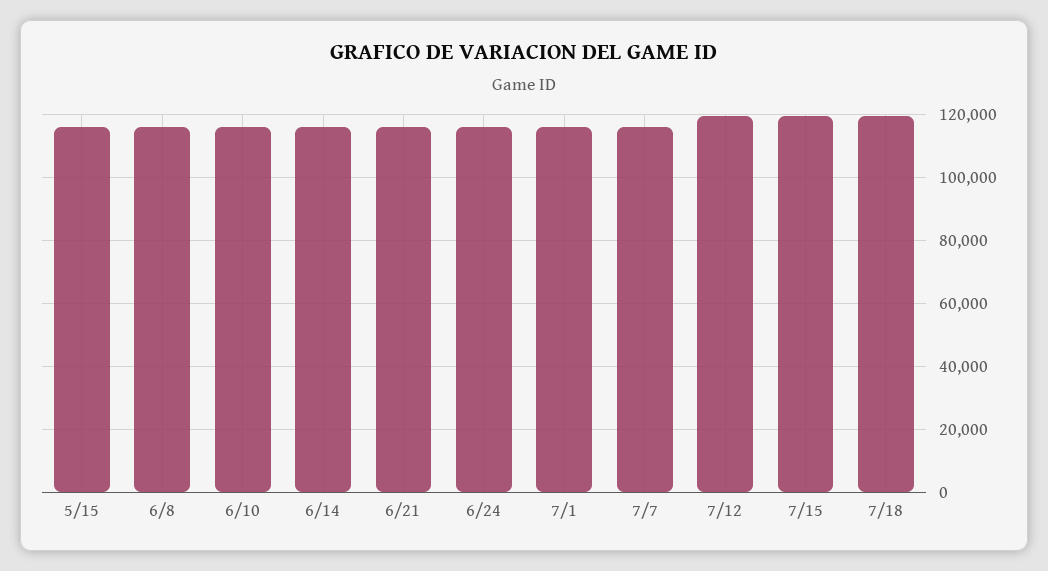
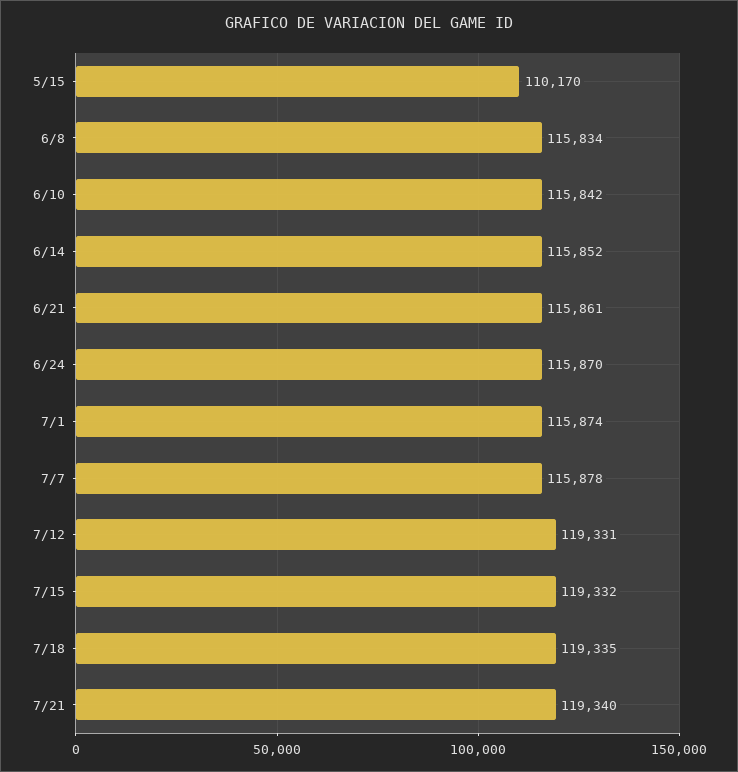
5/15: 116000 -> 110170
7/21: none -> 119340

